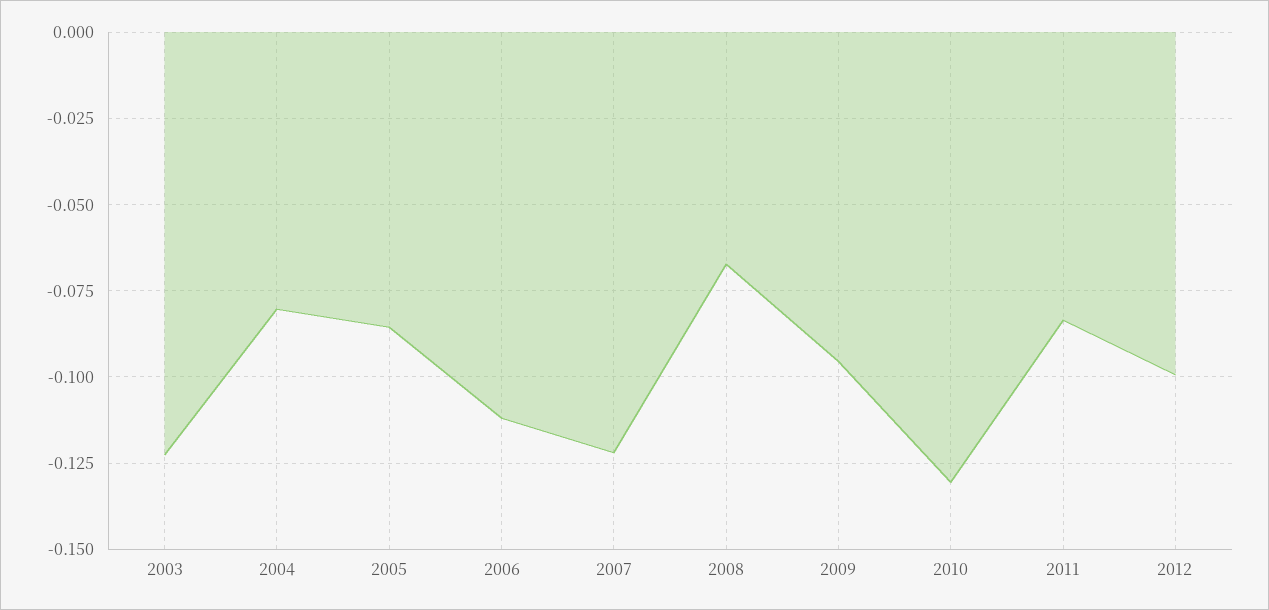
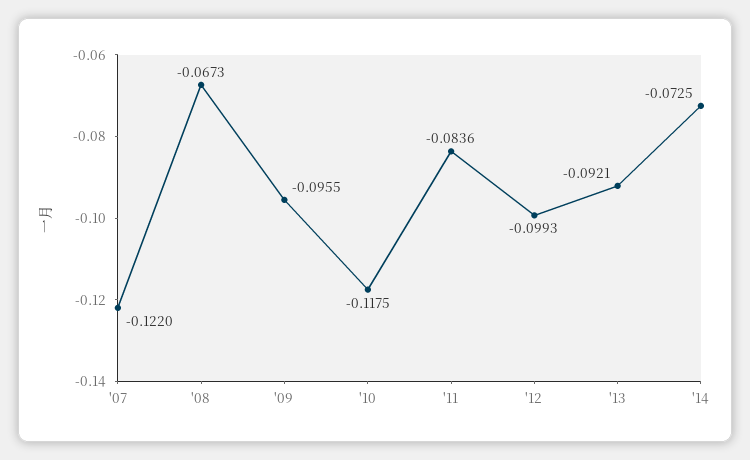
2003: -0.1225 -> none
2004: -0.08 -> none
2005: -0.085 -> none
2006: -0.1125 -> none
2010: -0.13 -> -0.1175
'13: none -> -0.0921
'14: none -> -0.0725

